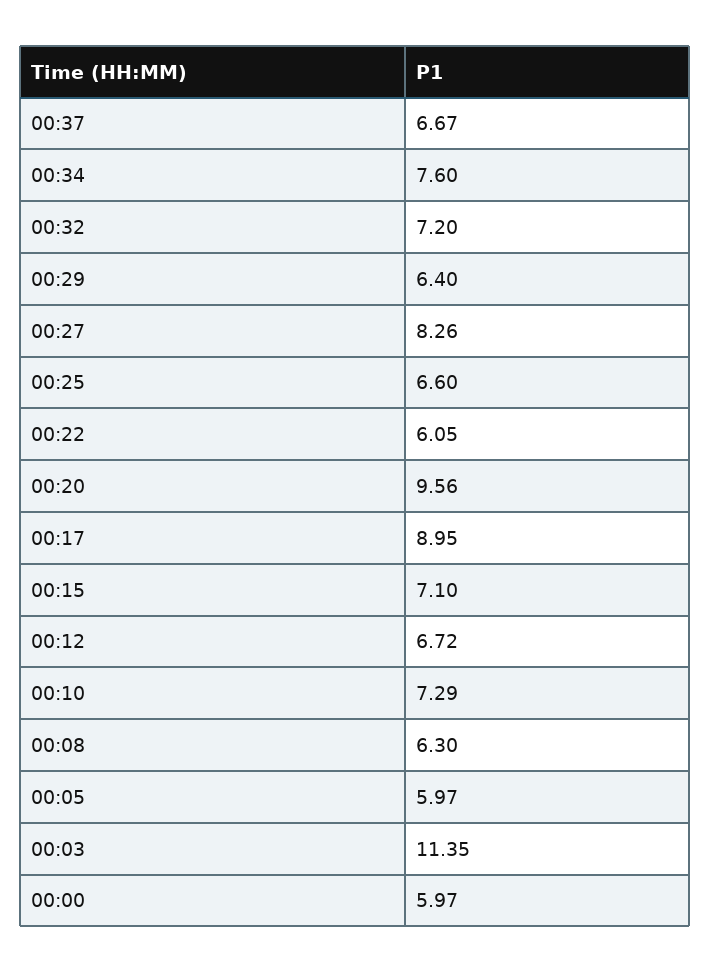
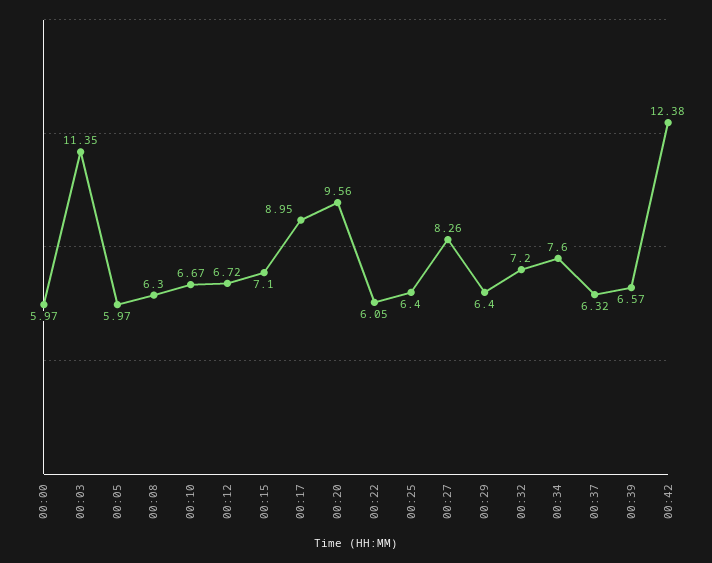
00:37: 6.67 -> 6.32
00:25: 6.6 -> 6.4
00:10: 7.29 -> 6.67
00:39: none -> 6.57
00:42: none -> 12.38

